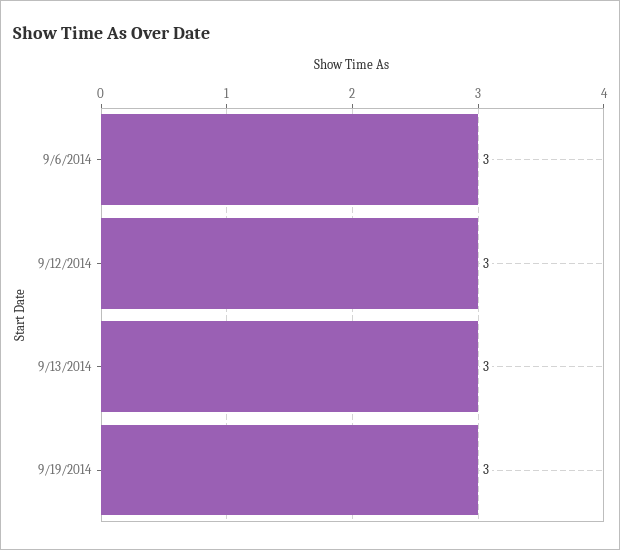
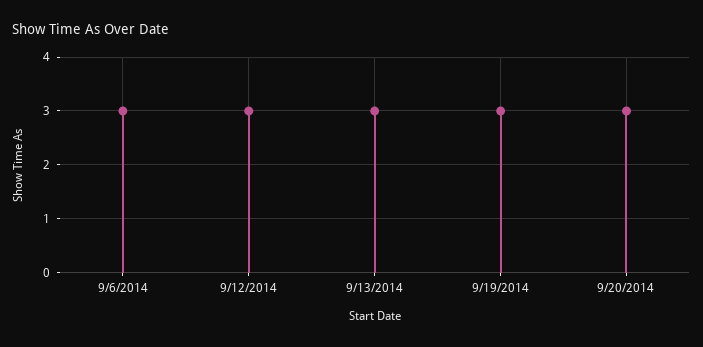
9/20/2014: none -> 3

